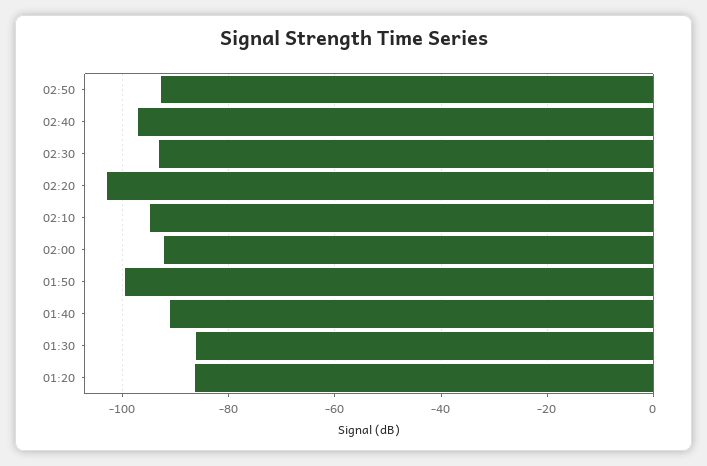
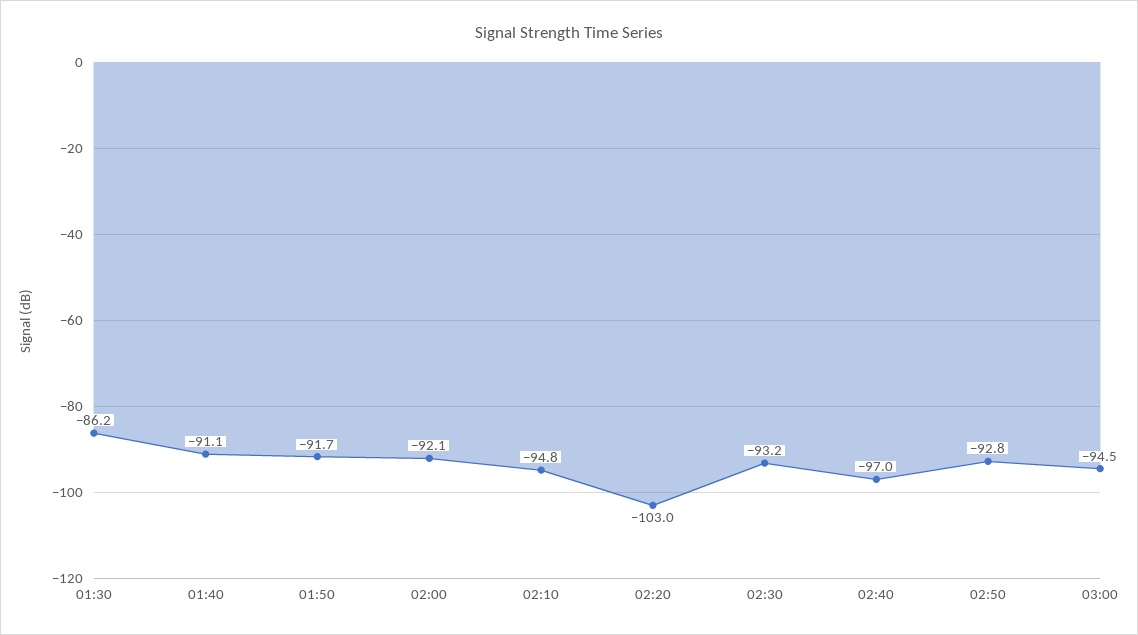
01:50: -100 -> -91.7
01:20: -86 -> none
03:00: none -> -94.5

